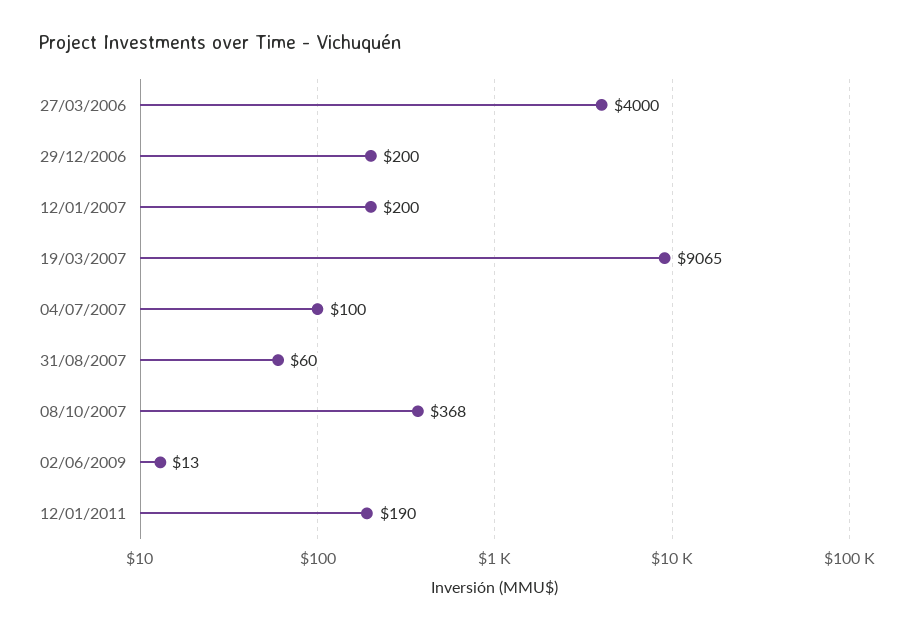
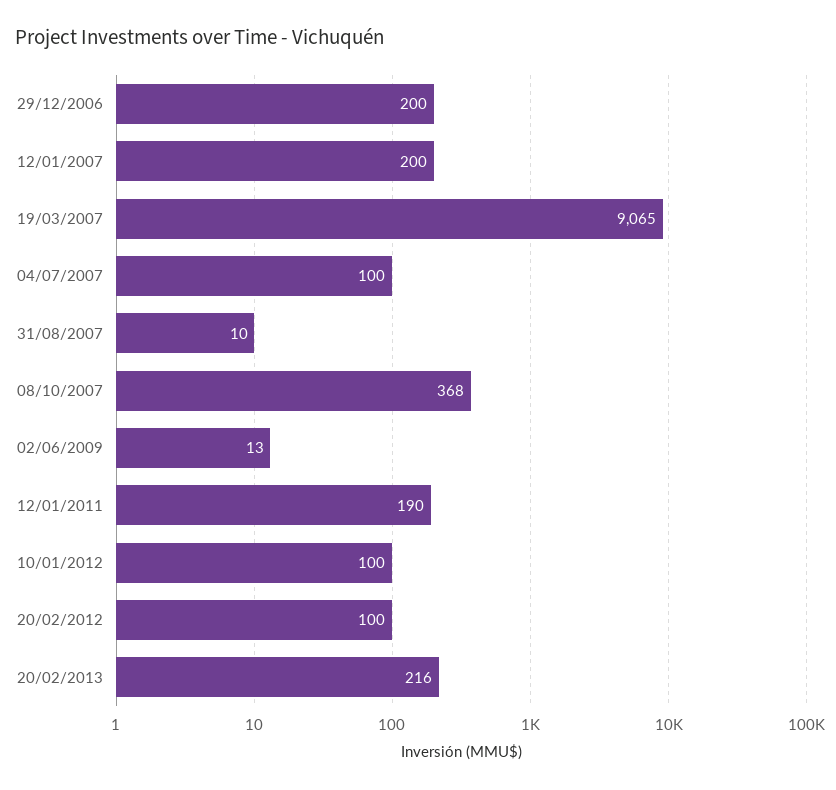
27/03/2006: 4000 -> none
31/08/2007: 60 -> 10
10/01/2012: none -> 100
20/02/2012: none -> 100
20/02/2013: none -> 216

